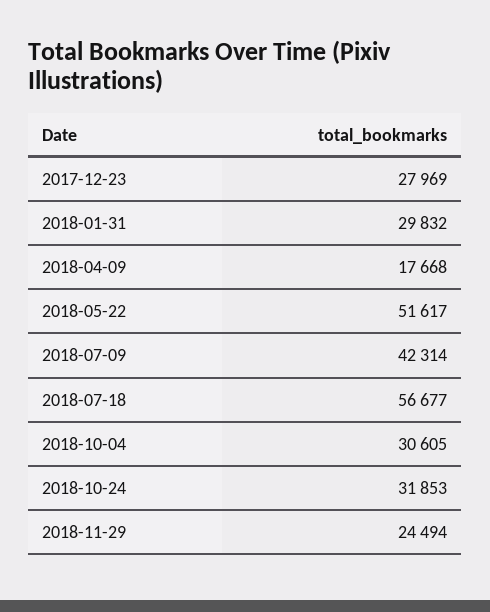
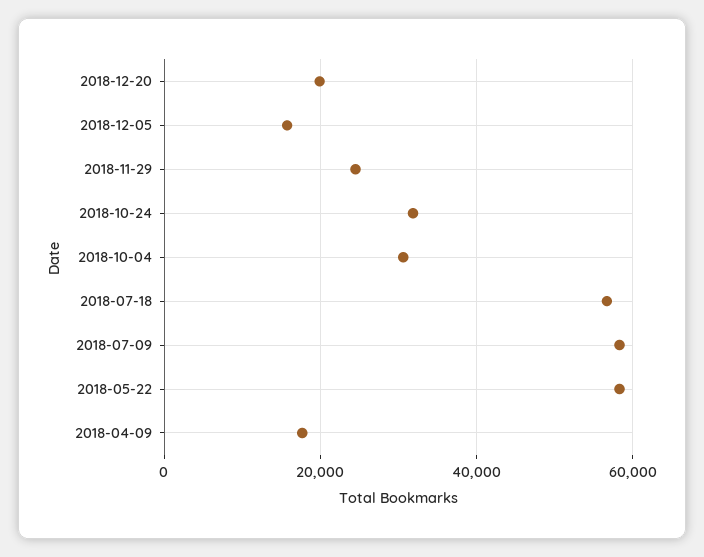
2017-12-23: 27969 -> none
2018-01-31: 29832 -> none
2018-05-22: 51617 -> 58000
2018-07-09: 42314 -> 58000
2018-12-20: none -> 20000
2018-12-05: none -> 16000

